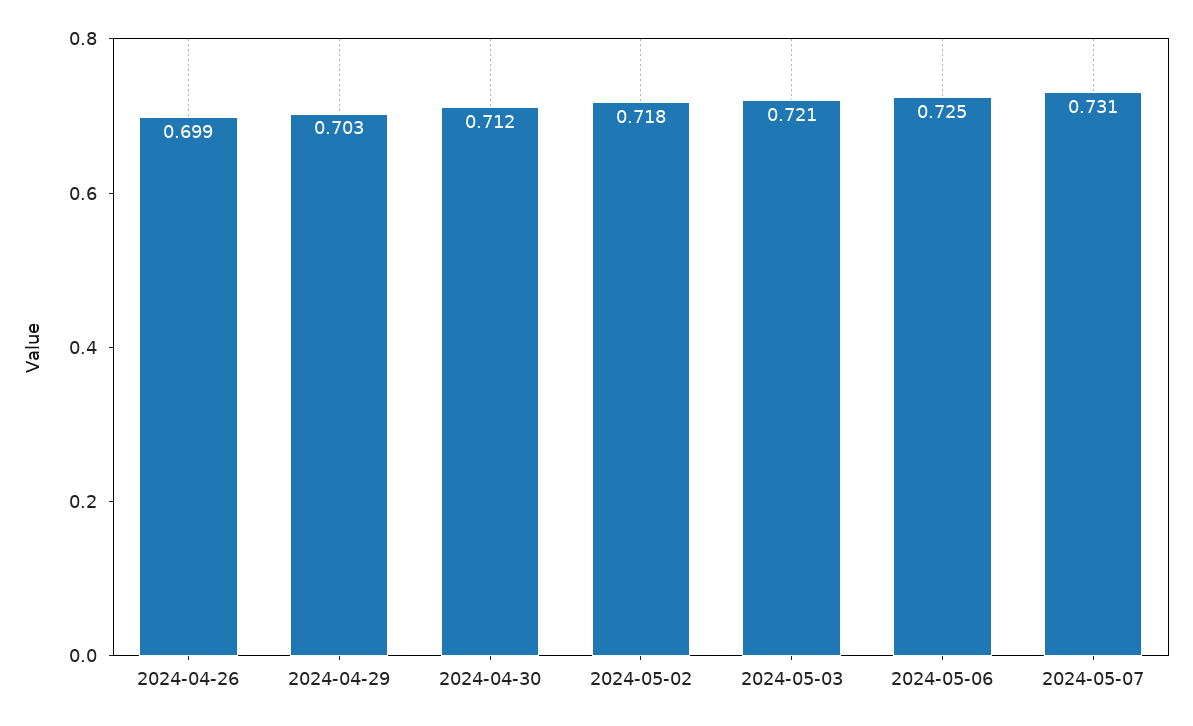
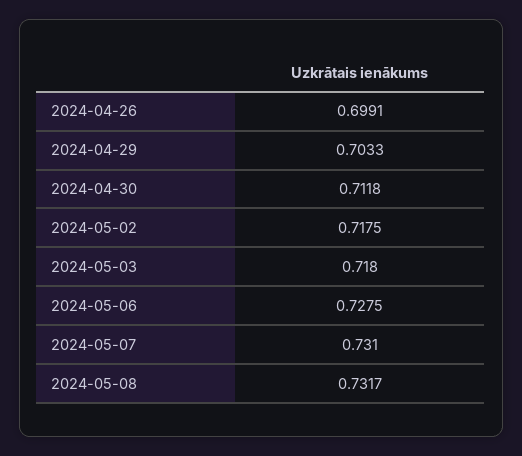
2024-05-03: 0.721 -> 0.718
2024-05-06: 0.725 -> 0.7275
2024-05-08: none -> 0.7317

